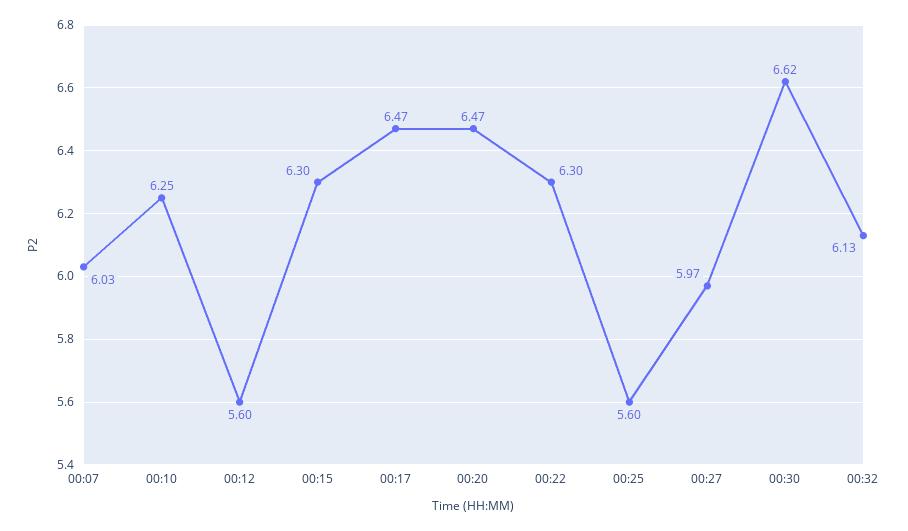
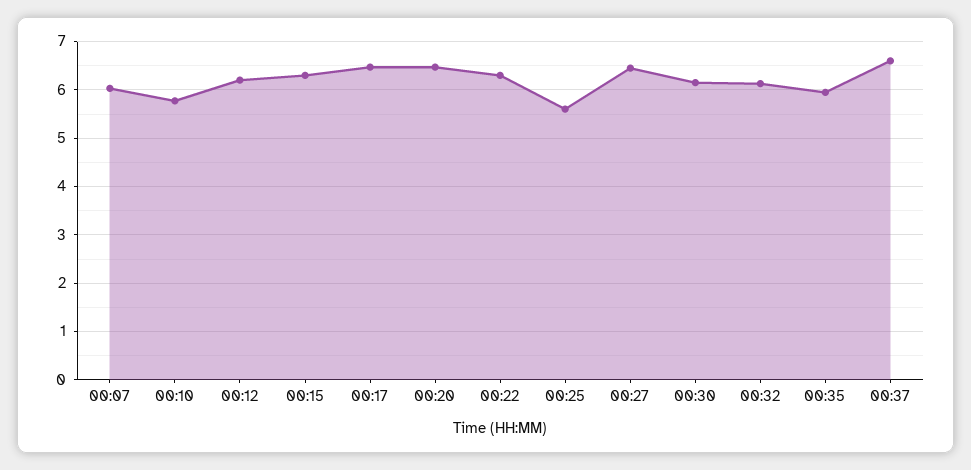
00:10: 6.25 -> 5.8
00:12: 5.6 -> 6.2
00:27: 5.97 -> 6.4
00:30: 6.62 -> 6.2
00:35: none -> 6
00:37: none -> 6.6

